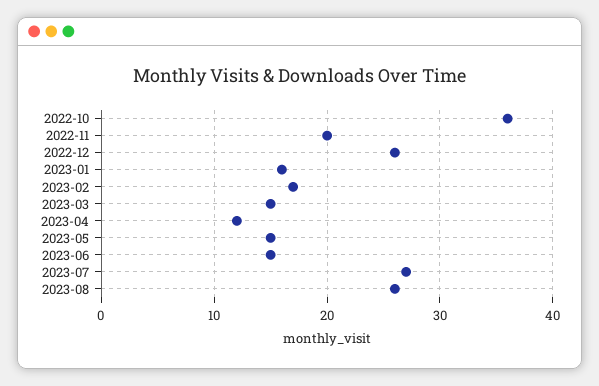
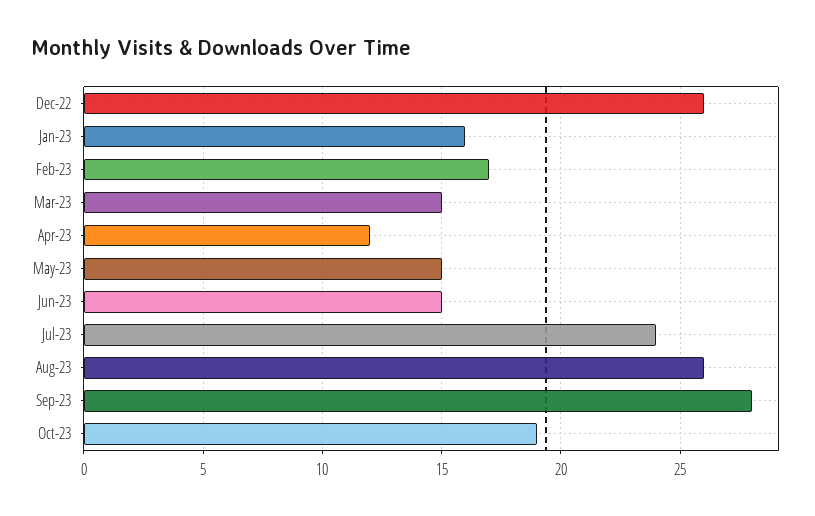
2022-10: 36 -> none
2022-11: 20 -> none
2023-07: 27 -> 24
Sep-23: none -> 28
Oct-23: none -> 19

